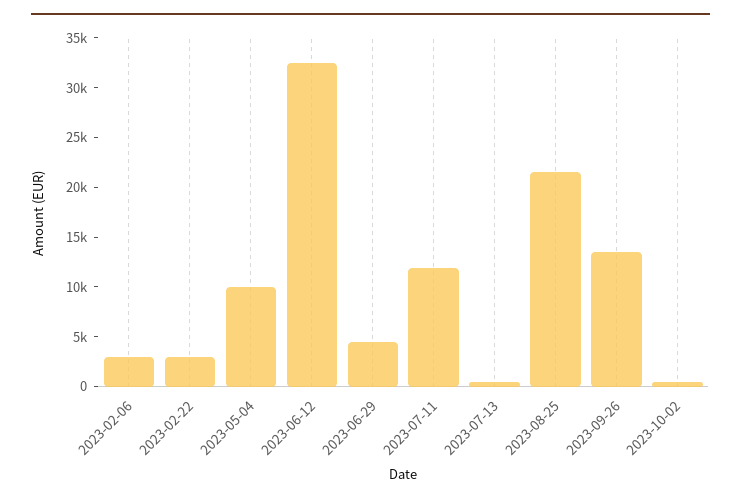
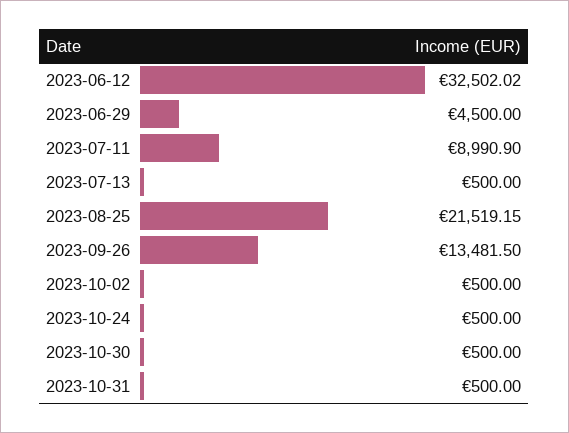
2023-02-06: 3000 -> none
2023-02-22: 3000 -> none
2023-05-04: 10000 -> none
2023-07-11: 12000 -> 8990.9
2023-10-24: none -> 500
2023-10-30: none -> 500
2023-10-31: none -> 500

